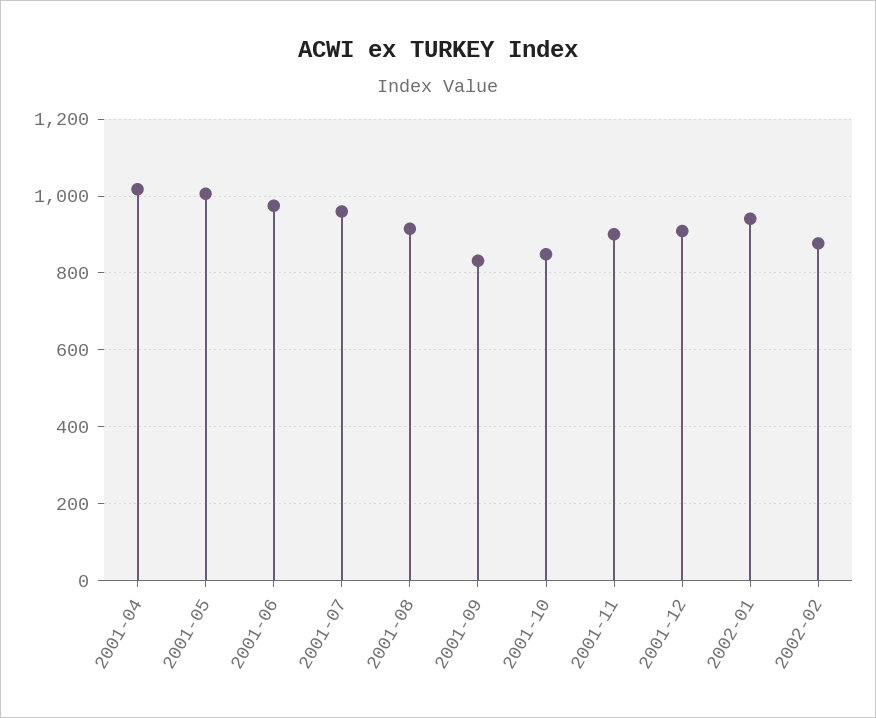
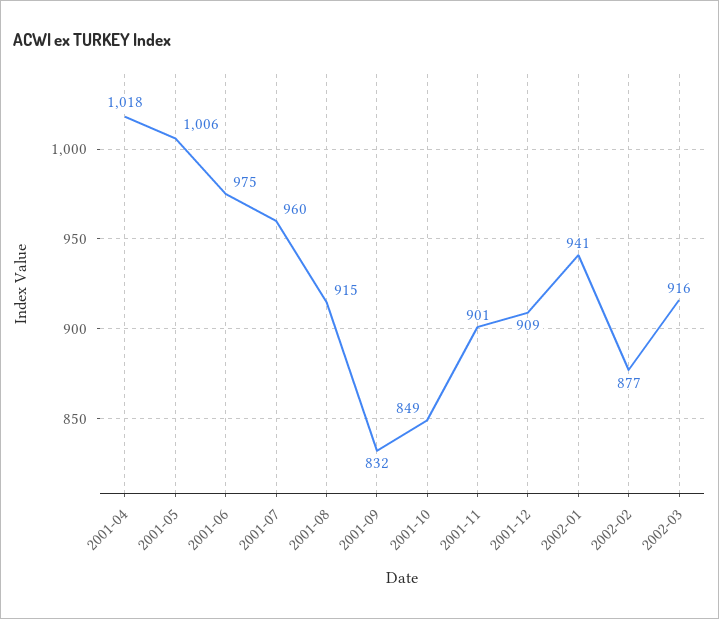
2002-03: none -> 916

